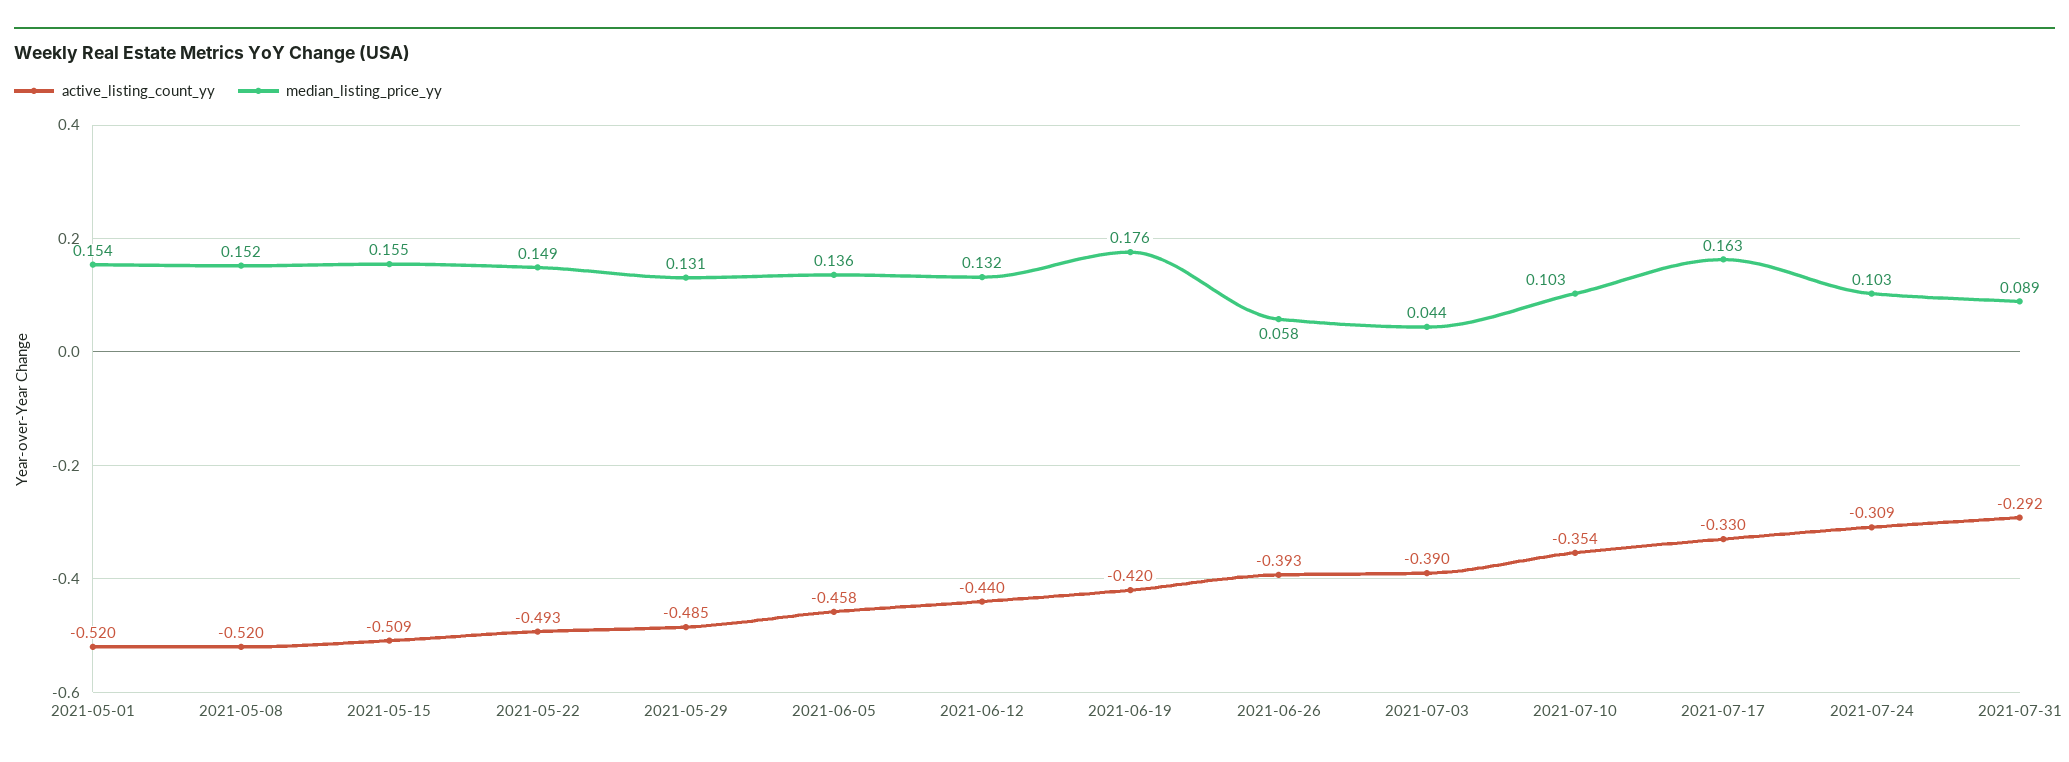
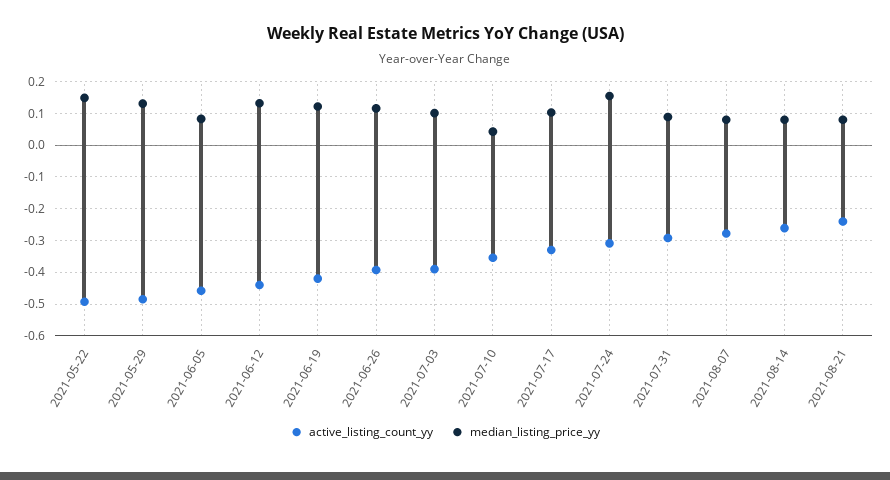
active_listing_count_yy, 2021-05-01: -0.52 -> none
median_listing_price_yy, 2021-05-01: 0.154 -> none
active_listing_count_yy, 2021-05-08: -0.52 -> none
median_listing_price_yy, 2021-05-08: 0.152 -> none
active_listing_count_yy, 2021-05-15: -0.509 -> none
median_listing_price_yy, 2021-05-15: 0.155 -> none
median_listing_price_yy, 2021-06-05: 0.136 -> 0.08
median_listing_price_yy, 2021-06-19: 0.176 -> 0.12
median_listing_price_yy, 2021-06-26: 0.058 -> 0.12
median_listing_price_yy, 2021-07-03: 0.044 -> 0.1
median_listing_price_yy, 2021-07-10: 0.103 -> 0.04
median_listing_price_yy, 2021-07-17: 0.163 -> 0.1
median_listing_price_yy, 2021-07-24: 0.103 -> 0.16
active_listing_count_yy, 2021-08-07: none -> -0.28
median_listing_price_yy, 2021-08-07: none -> 0.08
active_listing_count_yy, 2021-08-14: none -> -0.26
median_listing_price_yy, 2021-08-14: none -> 0.08
active_listing_count_yy, 2021-08-21: none -> -0.24
median_listing_price_yy, 2021-08-21: none -> 0.08

